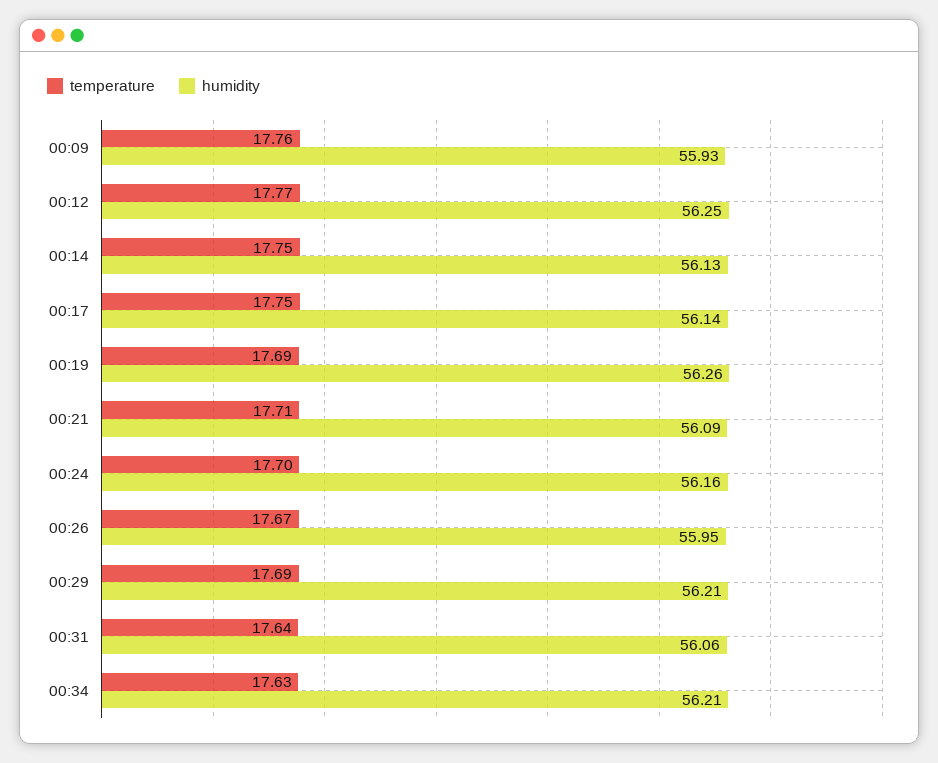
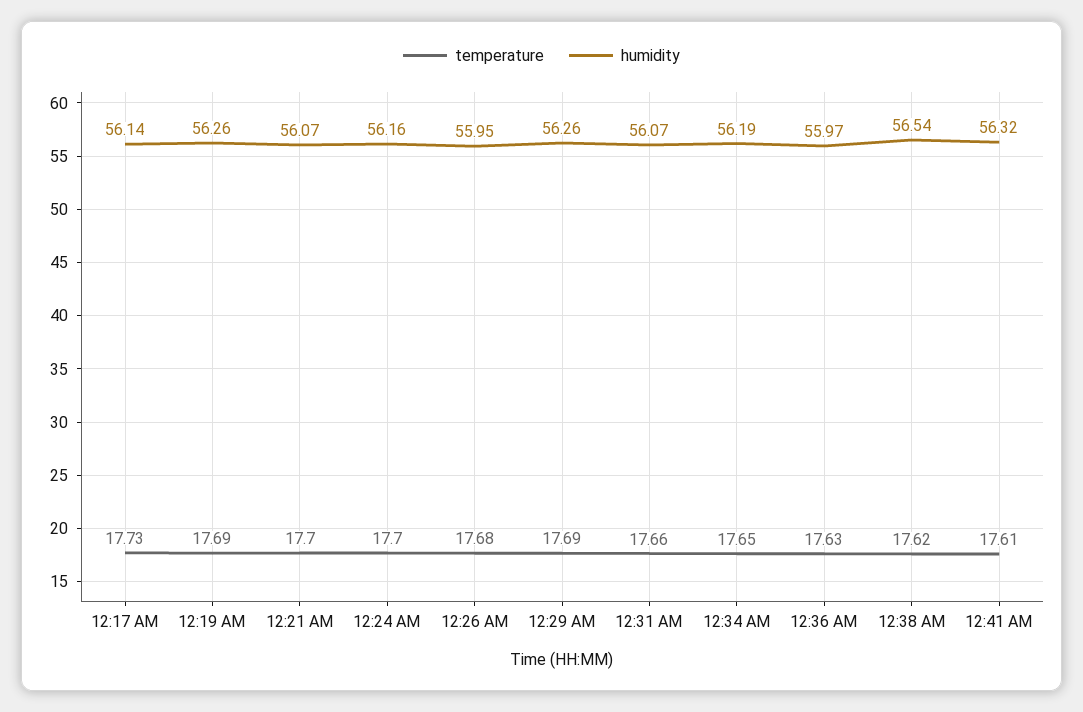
temperature, 00:09: 17.76 -> none
humidity, 00:09: 55.93 -> none
temperature, 00:12: 17.77 -> none
humidity, 00:12: 56.25 -> none
temperature, 00:14: 17.75 -> none
humidity, 00:14: 56.13 -> none
temperature, 00:17: 17.75 -> 17.73
temperature, 00:21: 17.71 -> 17.7
humidity, 00:21: 56.09 -> 56.07
temperature, 00:26: 17.67 -> 17.68
humidity, 00:29: 56.21 -> 56.26
temperature, 00:31: 17.64 -> 17.66
humidity, 00:31: 56.06 -> 56.07
temperature, 00:34: 17.63 -> 17.65
humidity, 00:34: 56.21 -> 56.19
temperature, 12:36 AM: none -> 17.63
humidity, 12:36 AM: none -> 55.97
temperature, 12:38 AM: none -> 17.62
humidity, 12:38 AM: none -> 56.54
temperature, 12:41 AM: none -> 17.61
humidity, 12:41 AM: none -> 56.32

